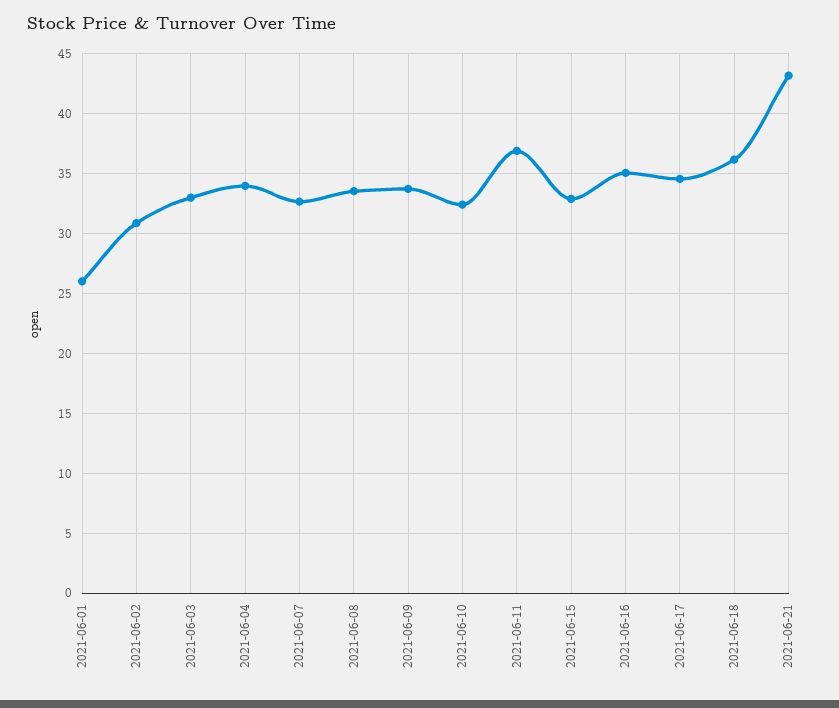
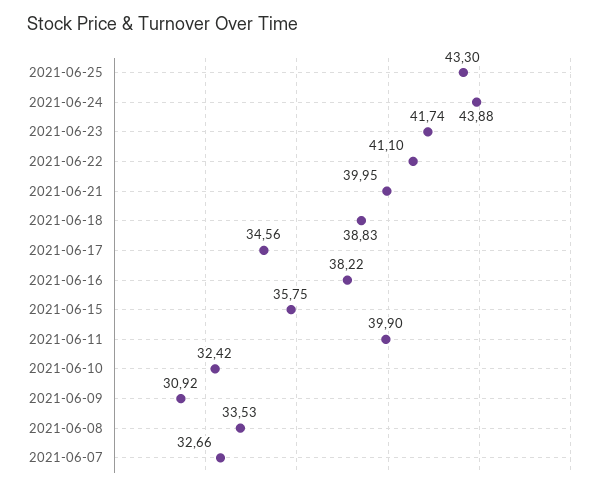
2021-06-01: 26 -> none
2021-06-02: 31 -> none
2021-06-03: 33 -> none
2021-06-04: 34 -> none
2021-06-09: 34 -> 30.92
2021-06-11: 37 -> 39.9
2021-06-15: 33 -> 35.75
2021-06-16: 35 -> 38.22
2021-06-18: 36 -> 38.83
2021-06-21: 43 -> 39.95
2021-06-25: none -> 43.3
2021-06-24: none -> 43.88
2021-06-23: none -> 41.74
2021-06-22: none -> 41.1

